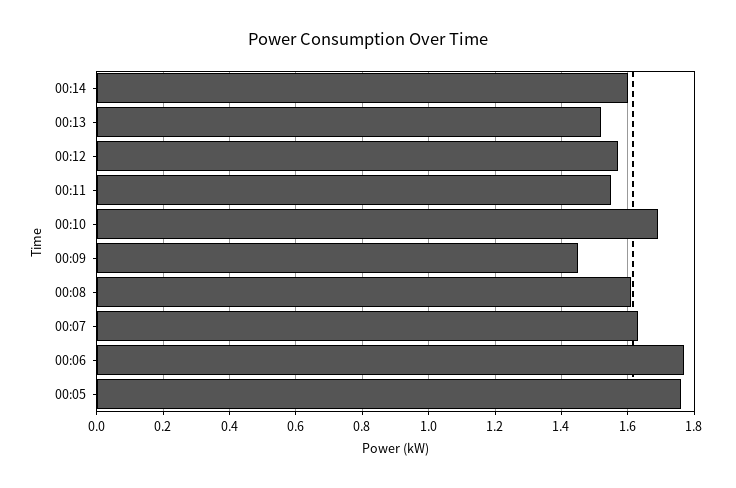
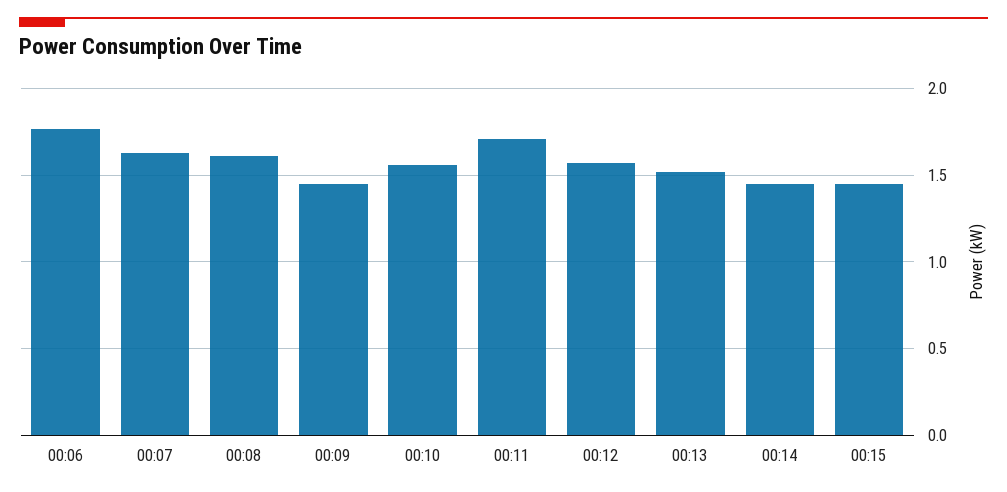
00:14: 1.6 -> 1.45
00:11: 1.55 -> 1.7
00:10: 1.7 -> 1.55
00:05: 1.75 -> none
00:15: none -> 1.45

